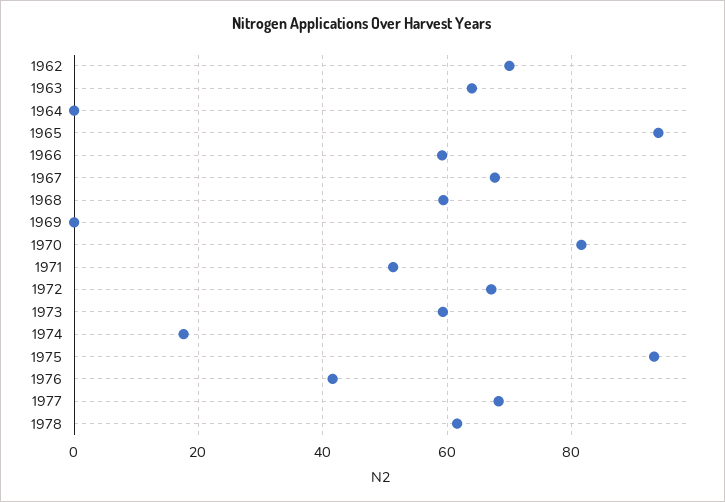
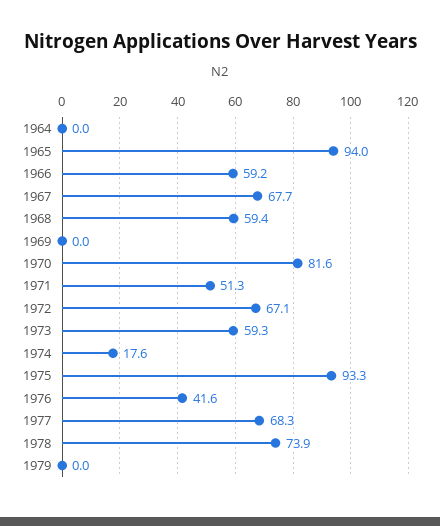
1962: 70 -> none
1963: 64 -> none
1978: 62 -> 73.9
1979: none -> 0

